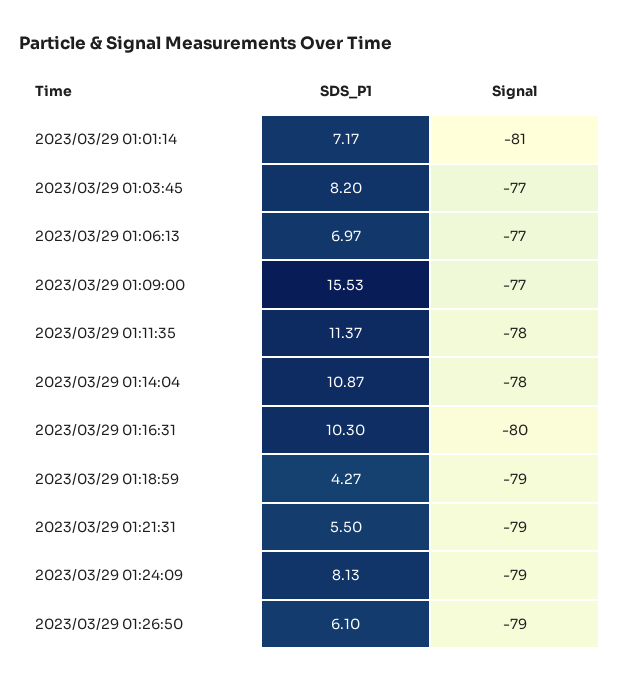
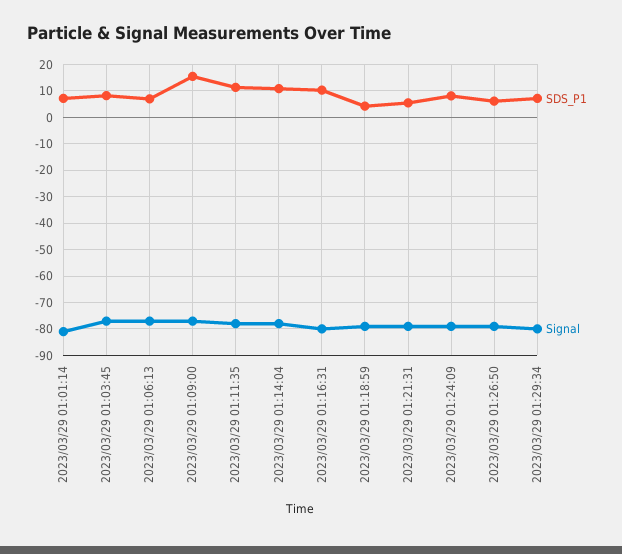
SDS_P1, 2023/03/29 01:29:34: none -> 7.5
Signal, 2023/03/29 01:29:34: none -> -80

